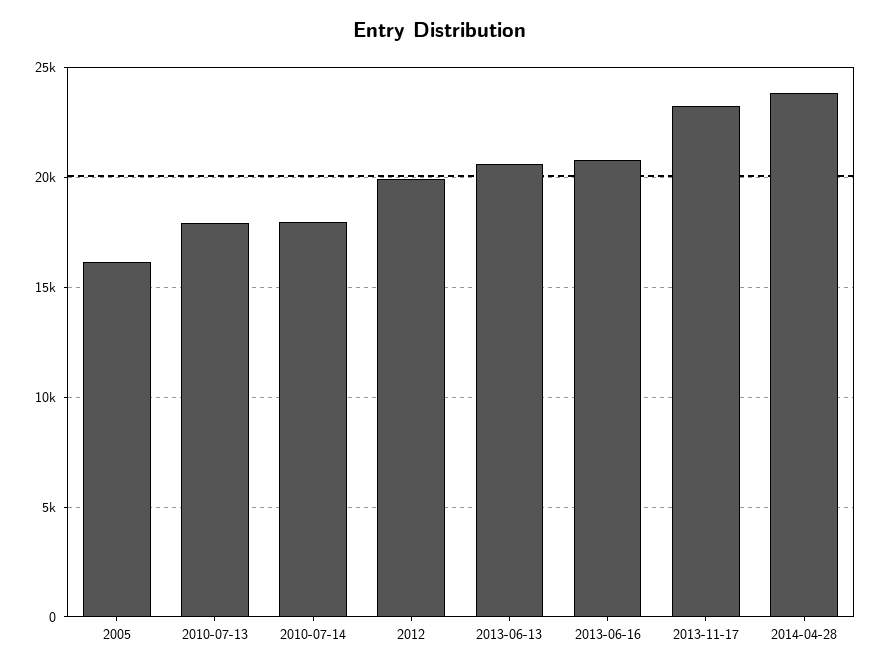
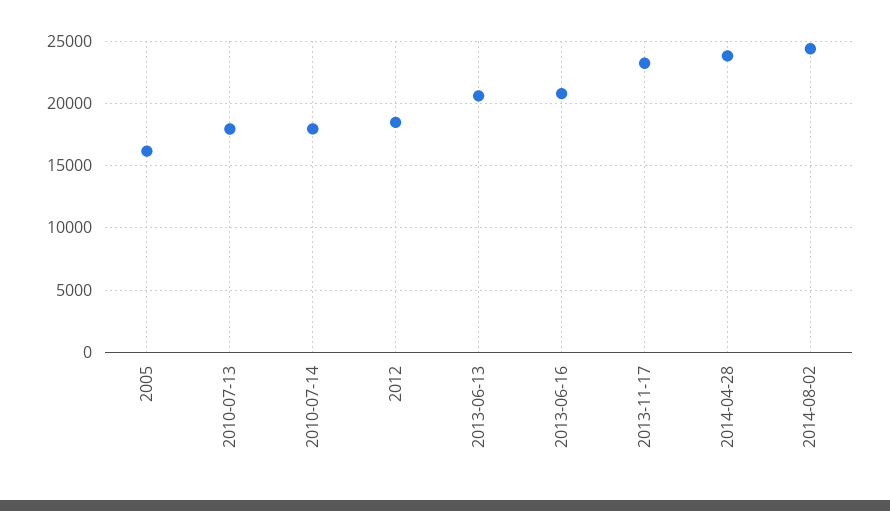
2012: 20000 -> 18500
2014-08-02: none -> 24500

